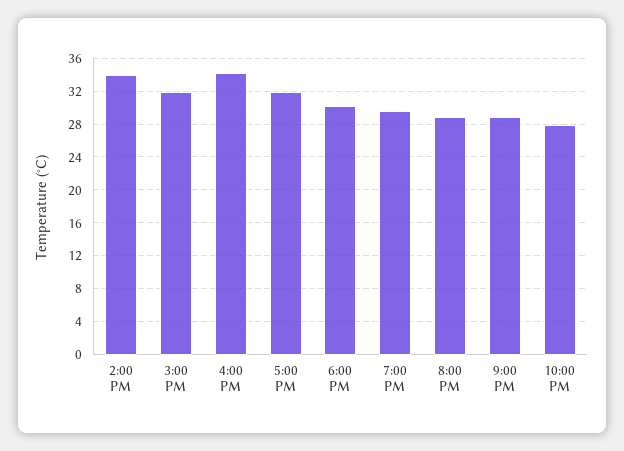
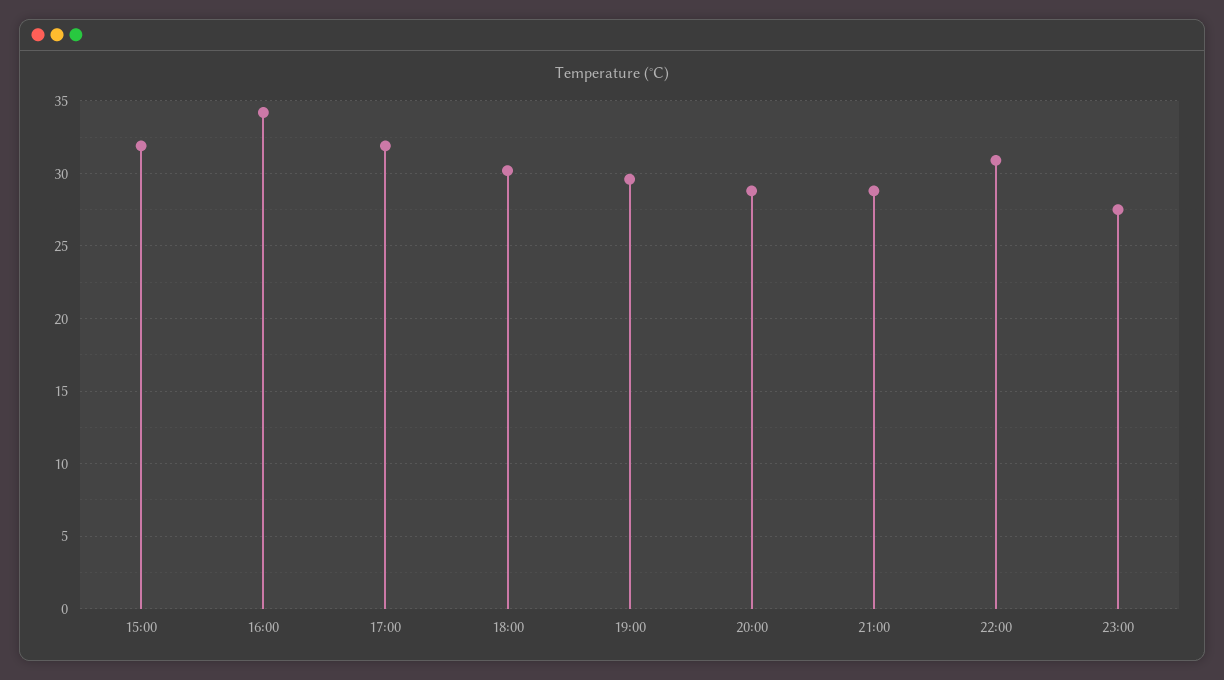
2:00 PM: 34 -> none
10:00 PM: 28 -> 31
23:00: none -> 27.5

